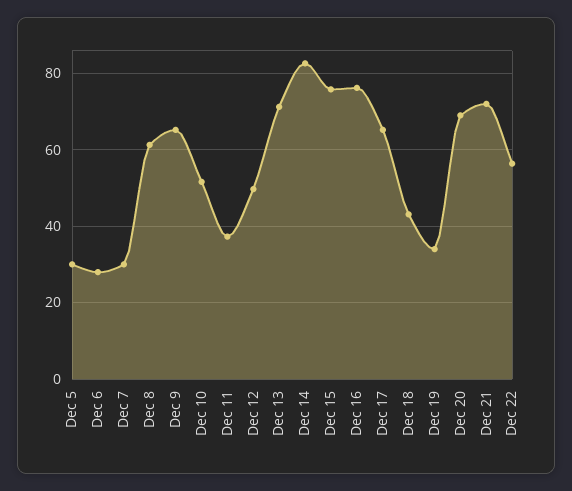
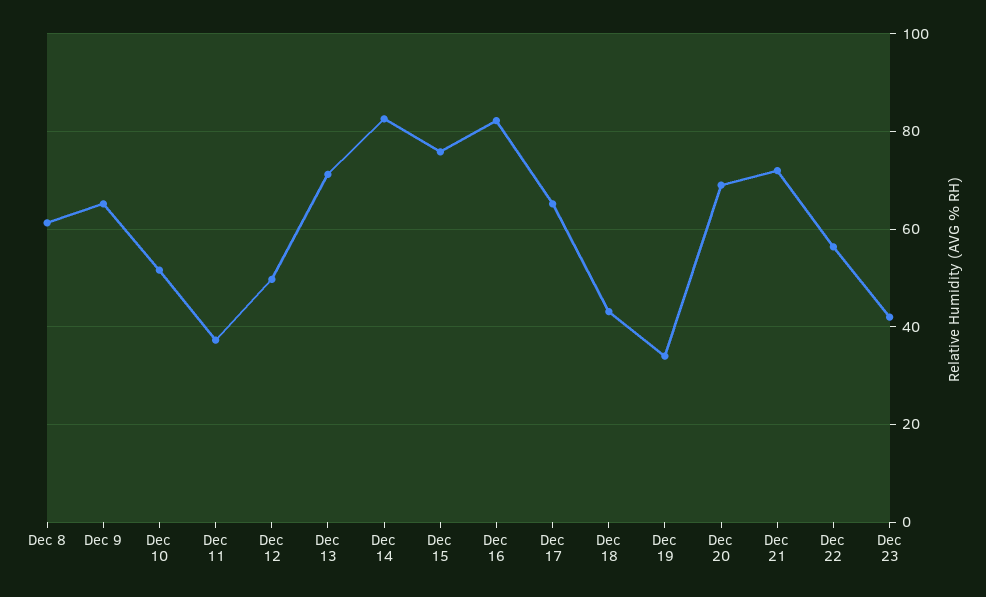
Dec 5: 30 -> none
Dec 6: 28 -> none
Dec 7: 30 -> none
Dec 16: 76 -> 82
Dec 23: none -> 42

